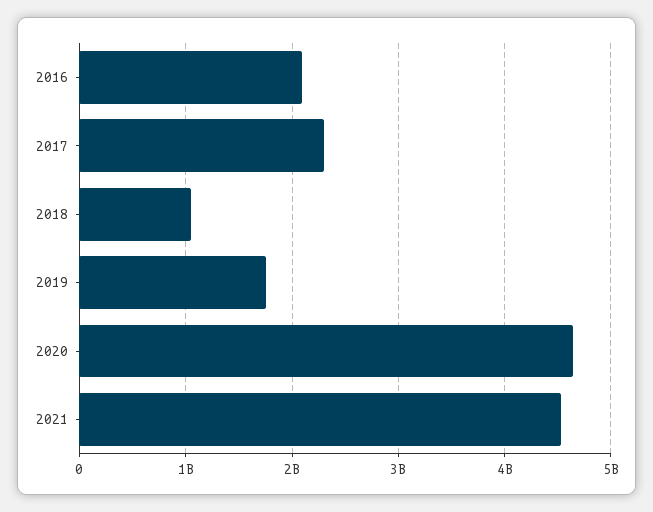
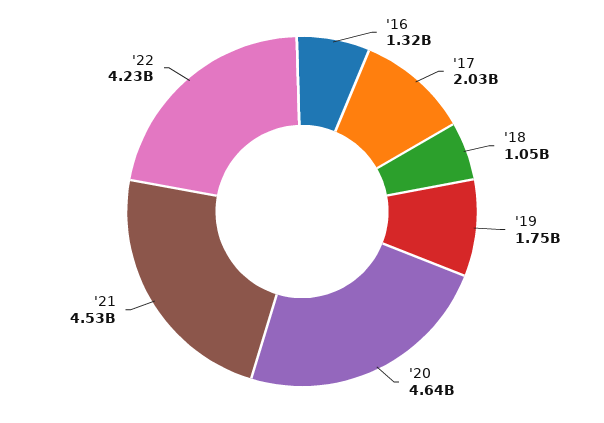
2016: 2100000000 -> 1320000000
2017: 2300000000 -> 2030000000
'22: none -> 4230000000

